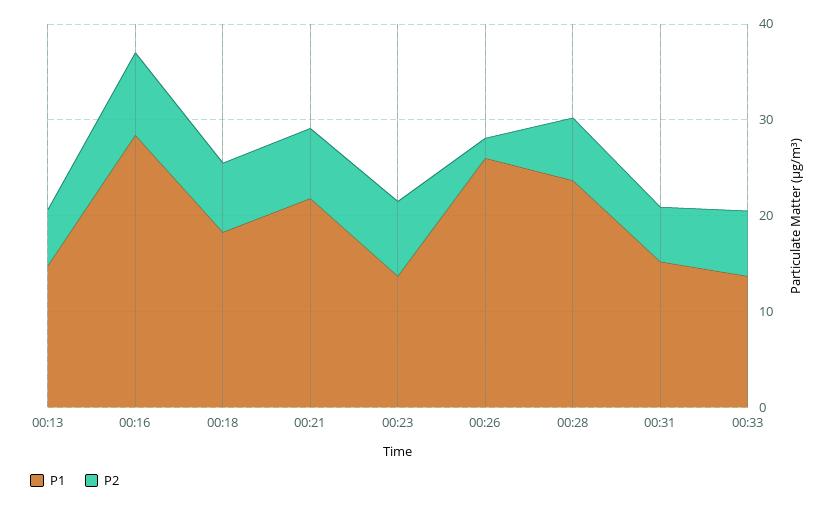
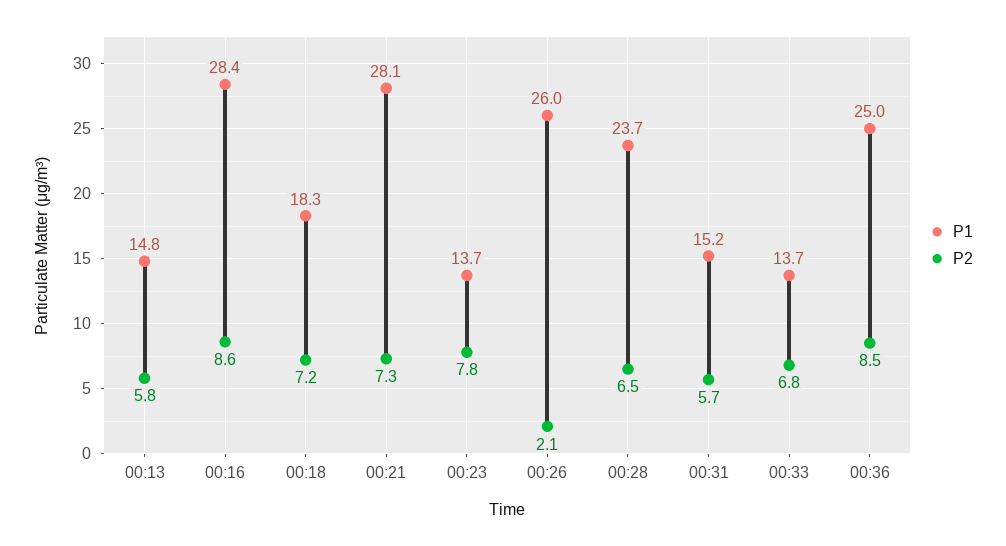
P1, 00:21: 22 -> 28.1
P1, 00:36: none -> 25
P2, 00:36: none -> 8.5

